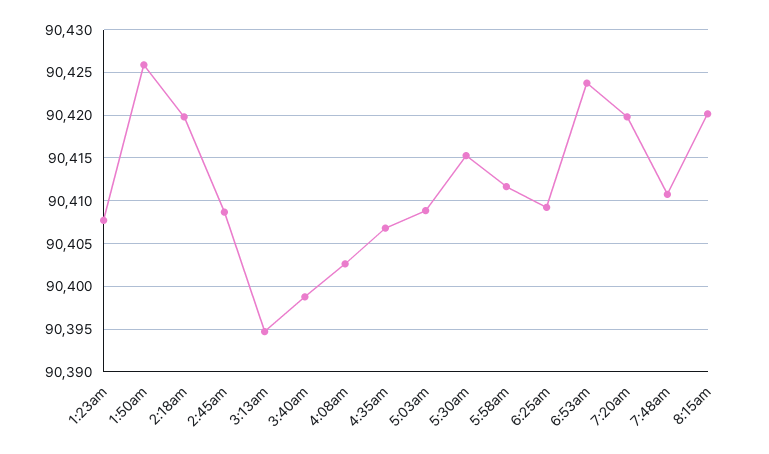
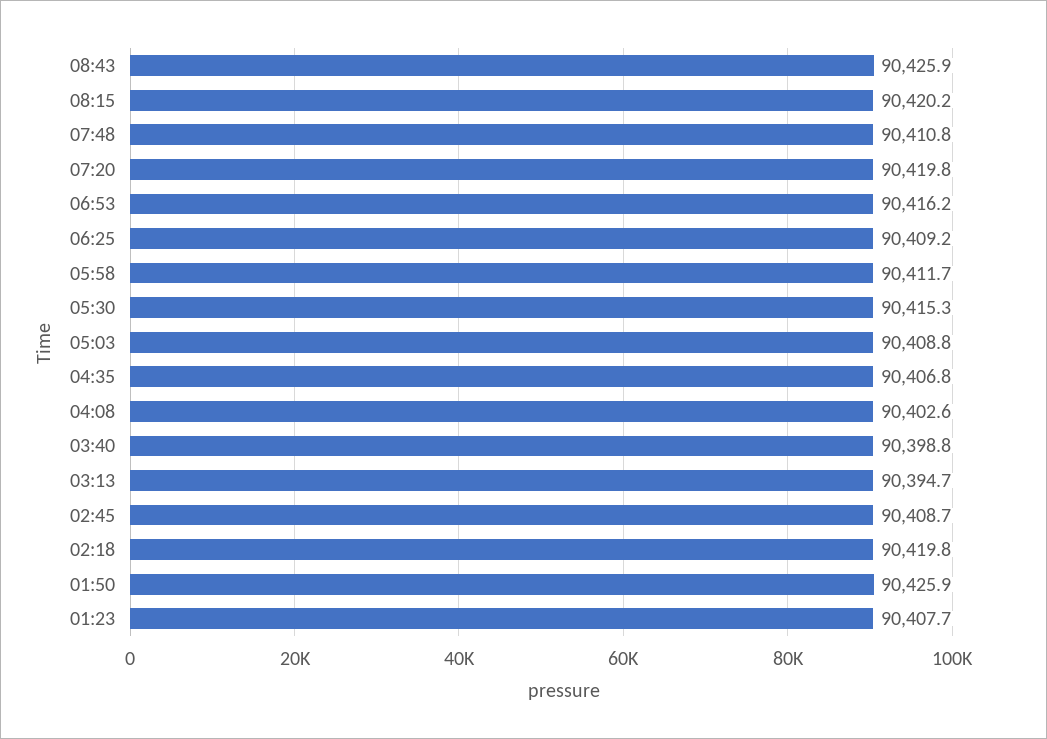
6:53am: 90424 -> 90416.2
08:43: none -> 90425.9

